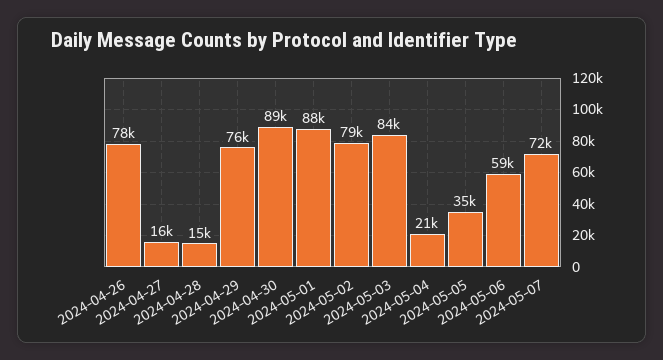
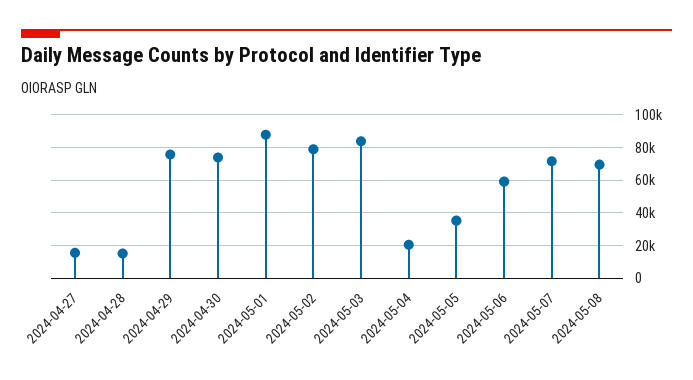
2024-04-26: 78000 -> none
2024-04-30: 89000 -> 75000
2024-05-08: none -> 70000

